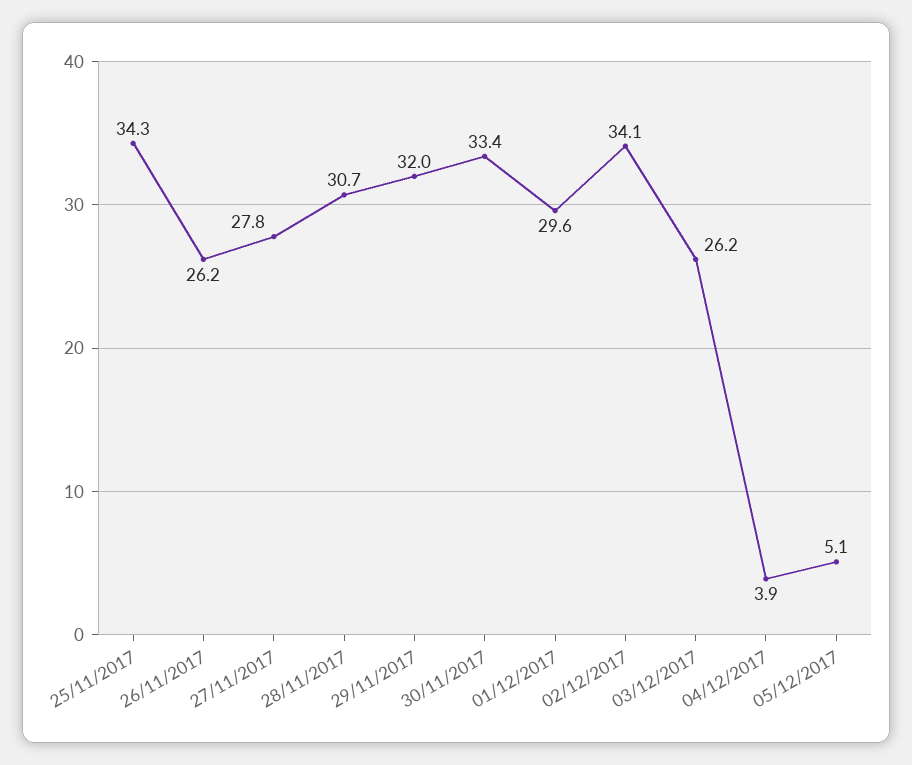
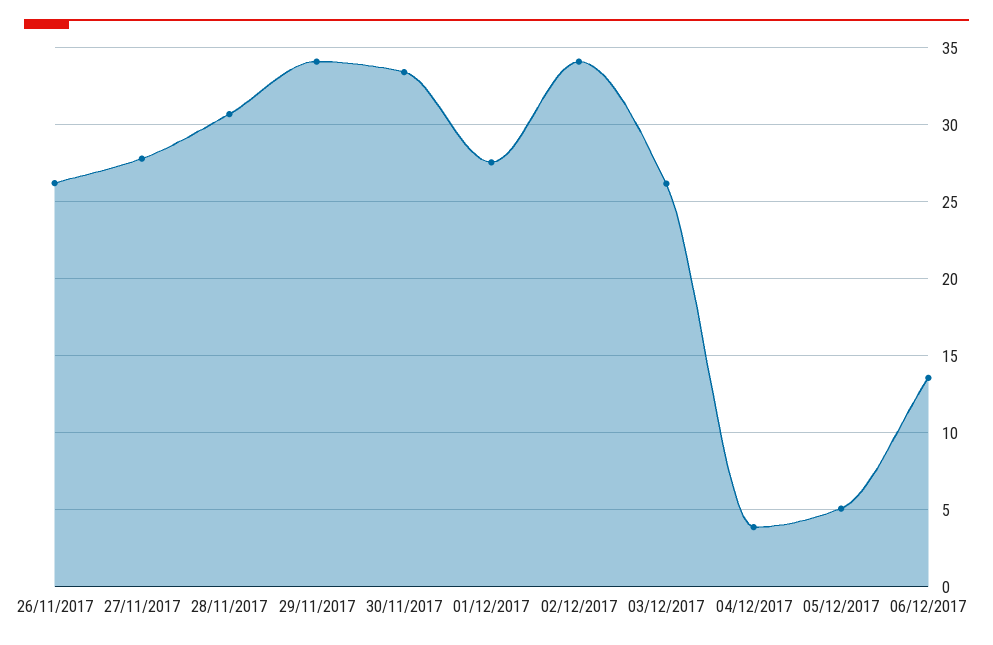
25/11/2017: 34.3 -> none
29/11/2017: 32 -> 34
01/12/2017: 29.6 -> 27.5
06/12/2017: none -> 13.5

